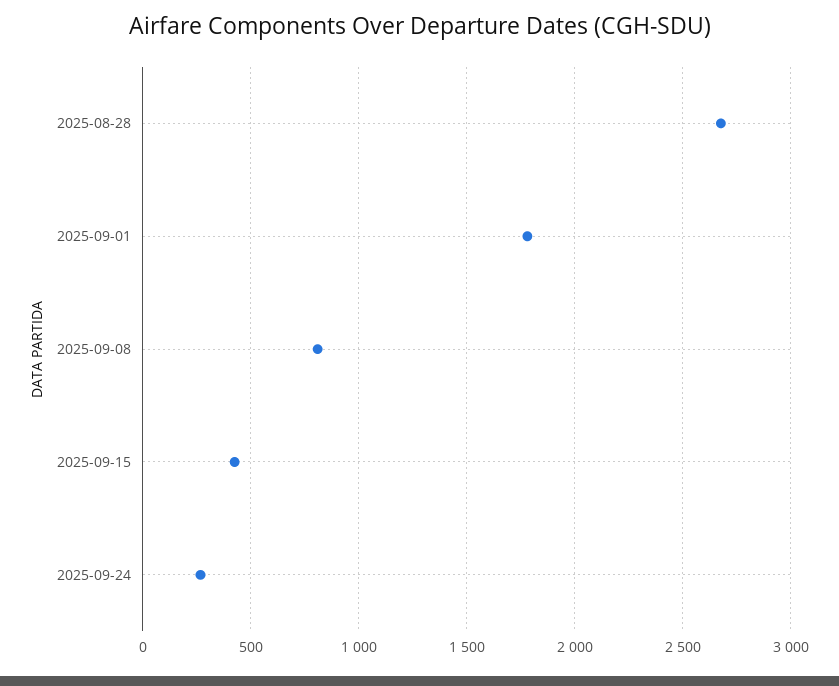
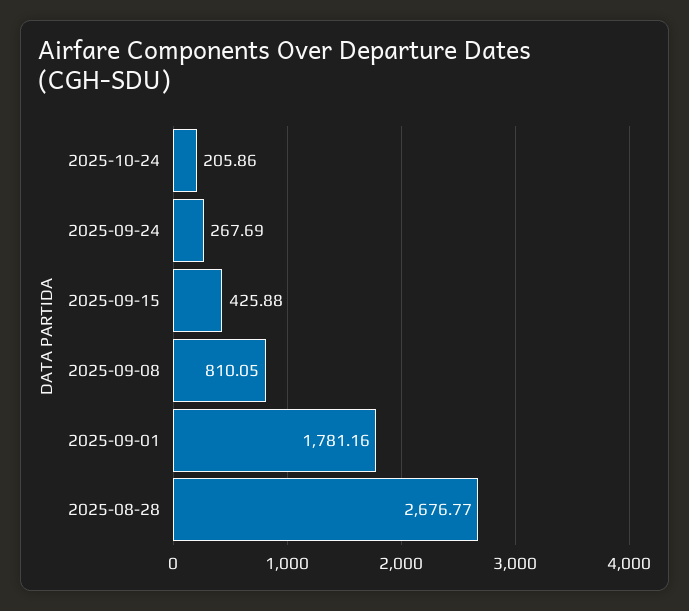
2025-10-24: none -> 205.86

